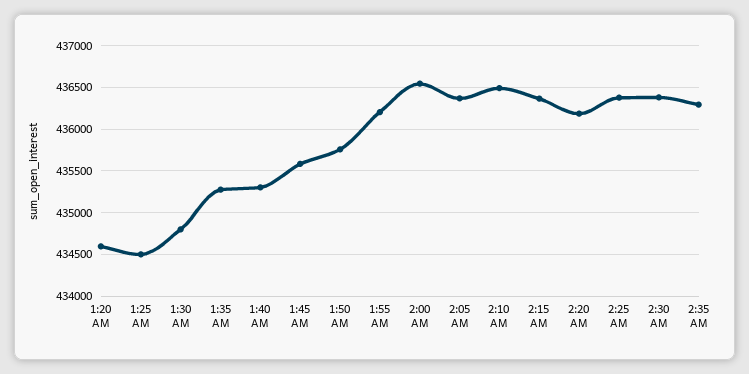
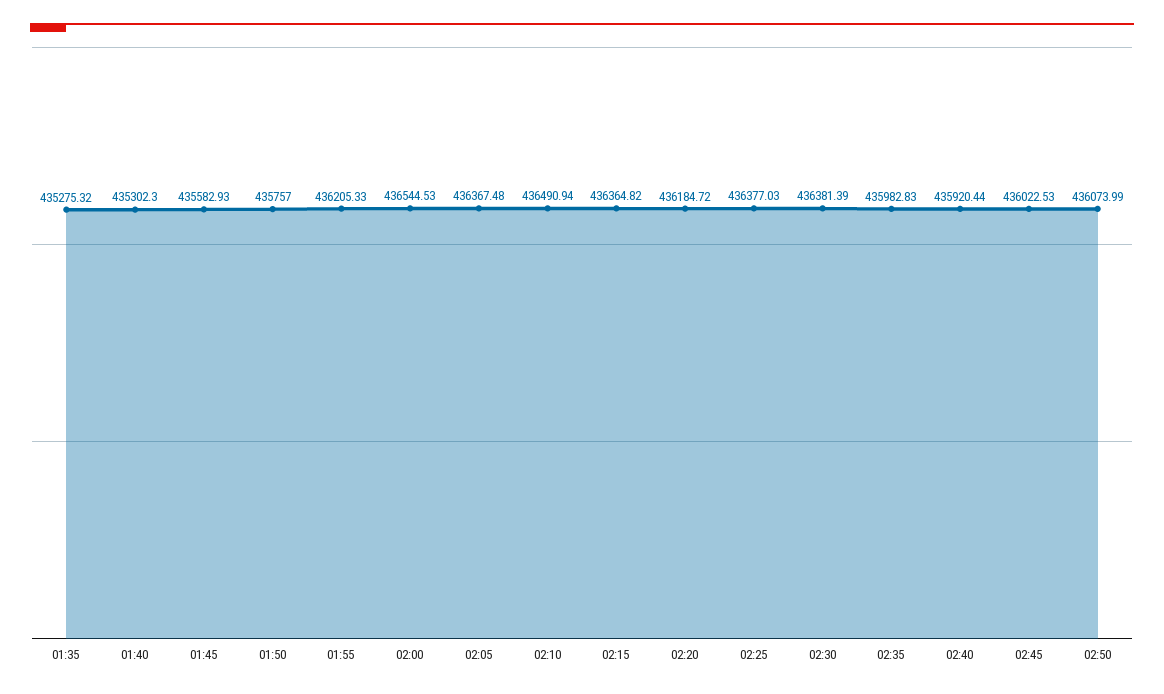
1:20 AM: 434600 -> none
1:25 AM: 434500 -> none
1:30 AM: 434800 -> none
2:35 AM: 436300 -> 435982.83
02:40: none -> 435920.44
02:45: none -> 436022.53
02:50: none -> 436073.99

